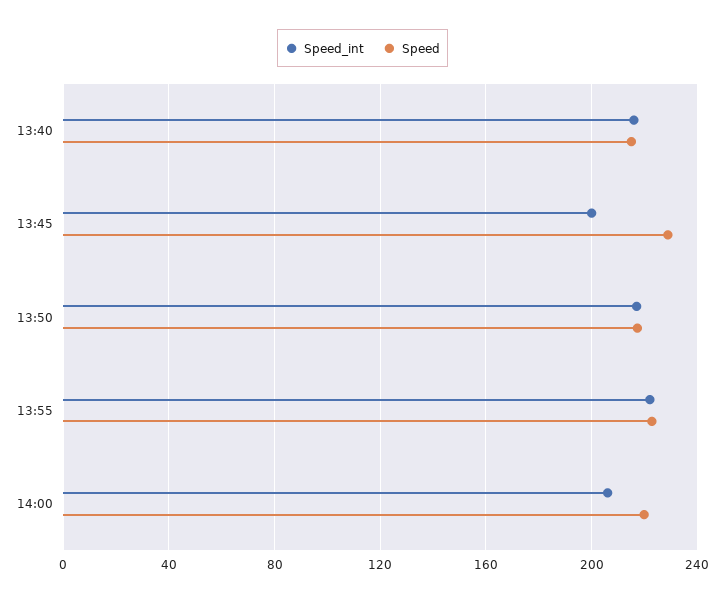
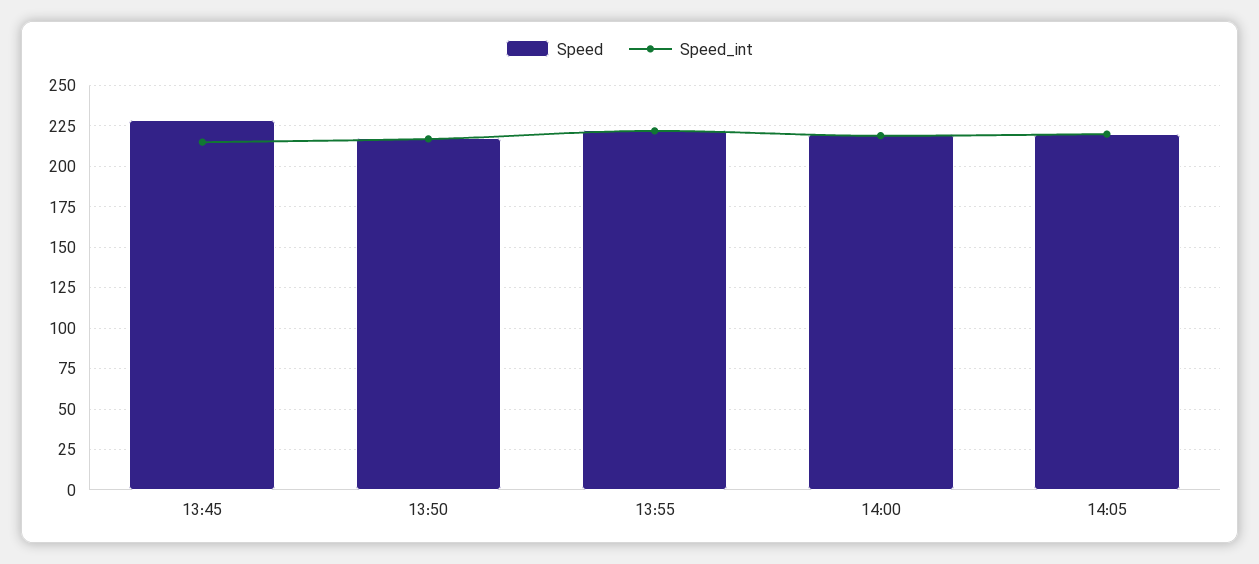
Speed_int, 13:40: 215 -> none
Speed, 13:40: 215 -> none
Speed_int, 13:45: 200 -> 215
Speed_int, 14:00: 205 -> 220
Speed, 14:05: none -> 220
Speed_int, 14:05: none -> 220

